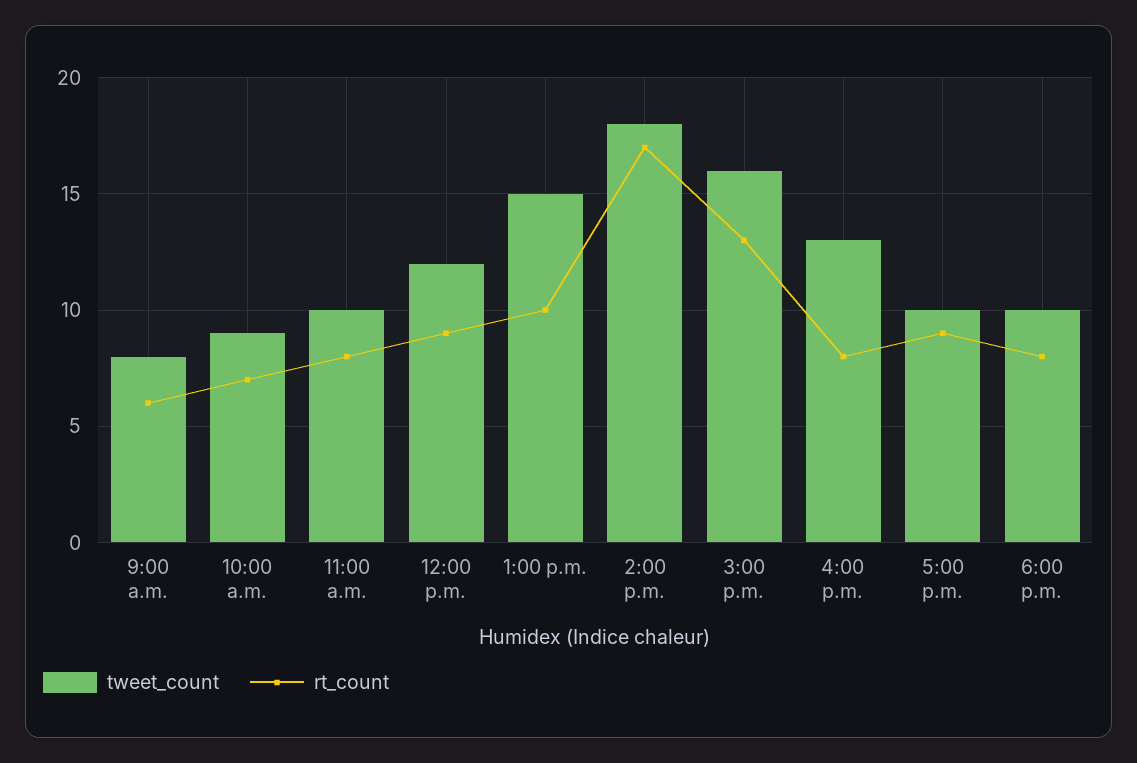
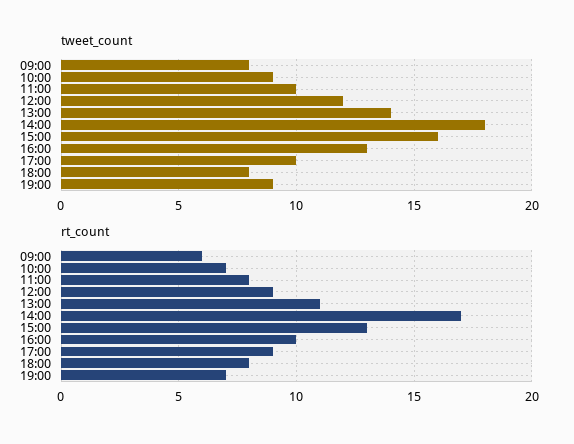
tweet_count, 1:00 p.m.: 15 -> 14
rt_count, 1:00 p.m.: 10 -> 11
rt_count, 4:00 p.m.: 8 -> 10
tweet_count, 6:00 p.m.: 10 -> 8
tweet_count, 19:00: none -> 9
rt_count, 19:00: none -> 7

